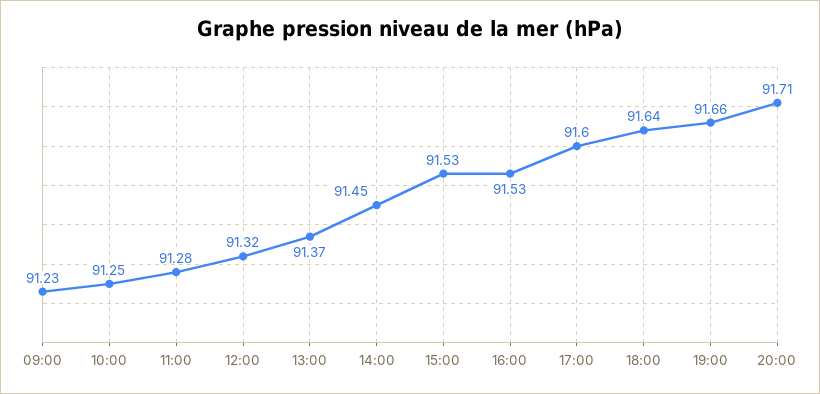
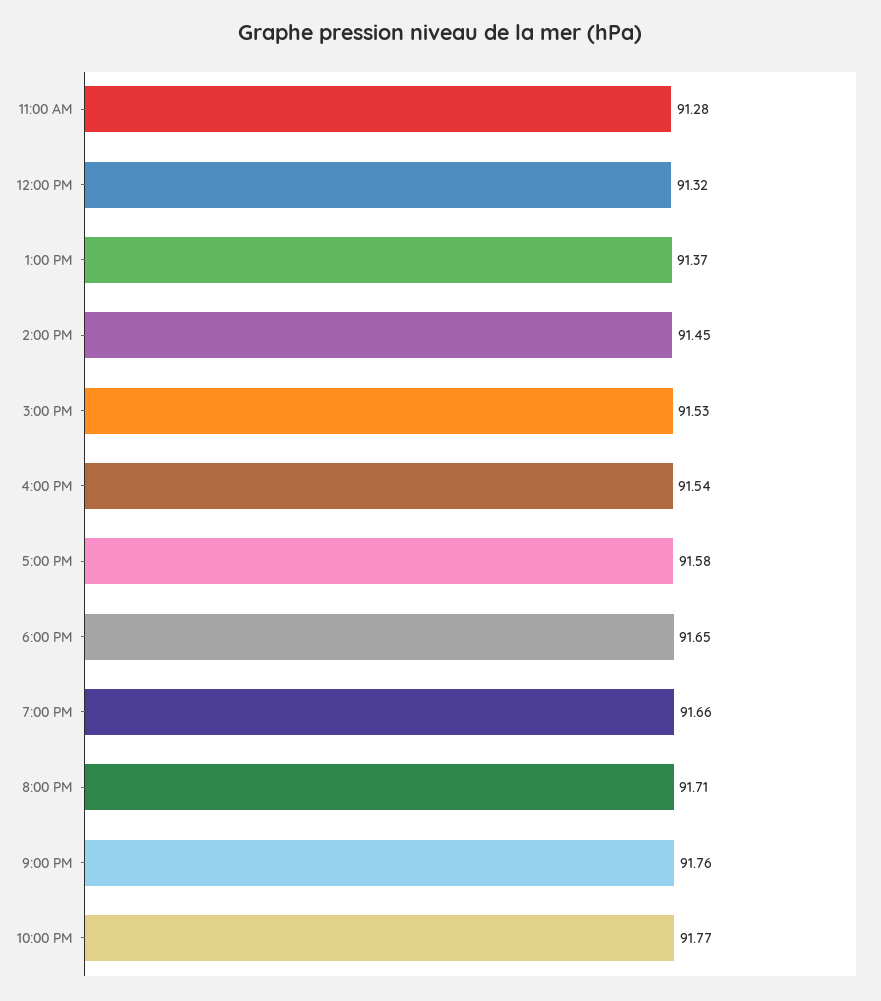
09:00: 91.23 -> none
10:00: 91.25 -> none
16:00: 91.53 -> 91.54
17:00: 91.6 -> 91.58
18:00: 91.64 -> 91.65
9:00 PM: none -> 91.76
10:00 PM: none -> 91.77

